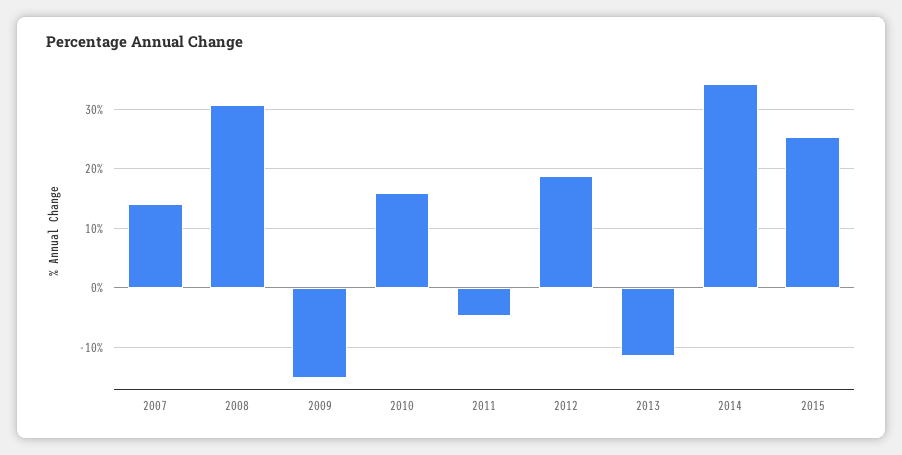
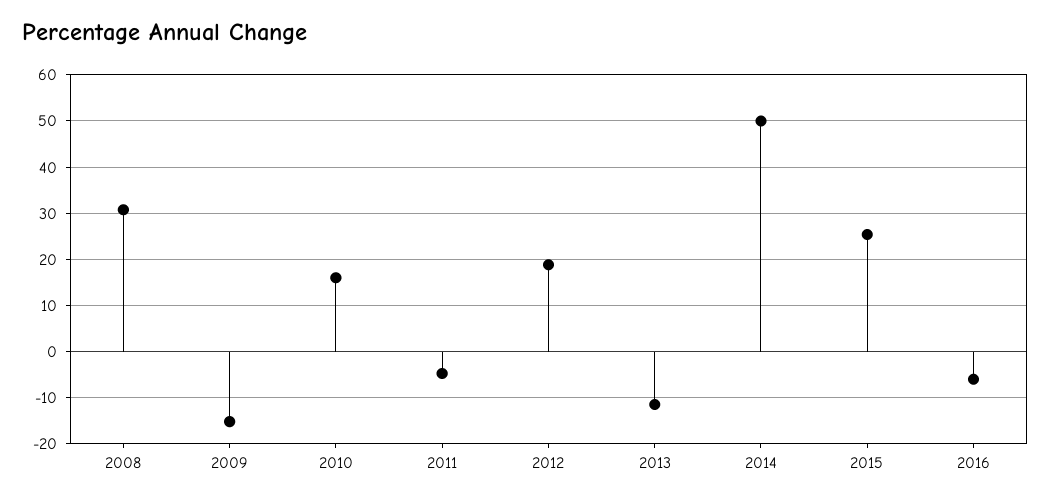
2007: 14 -> none
2014: 34 -> 50
2016: none -> -6

